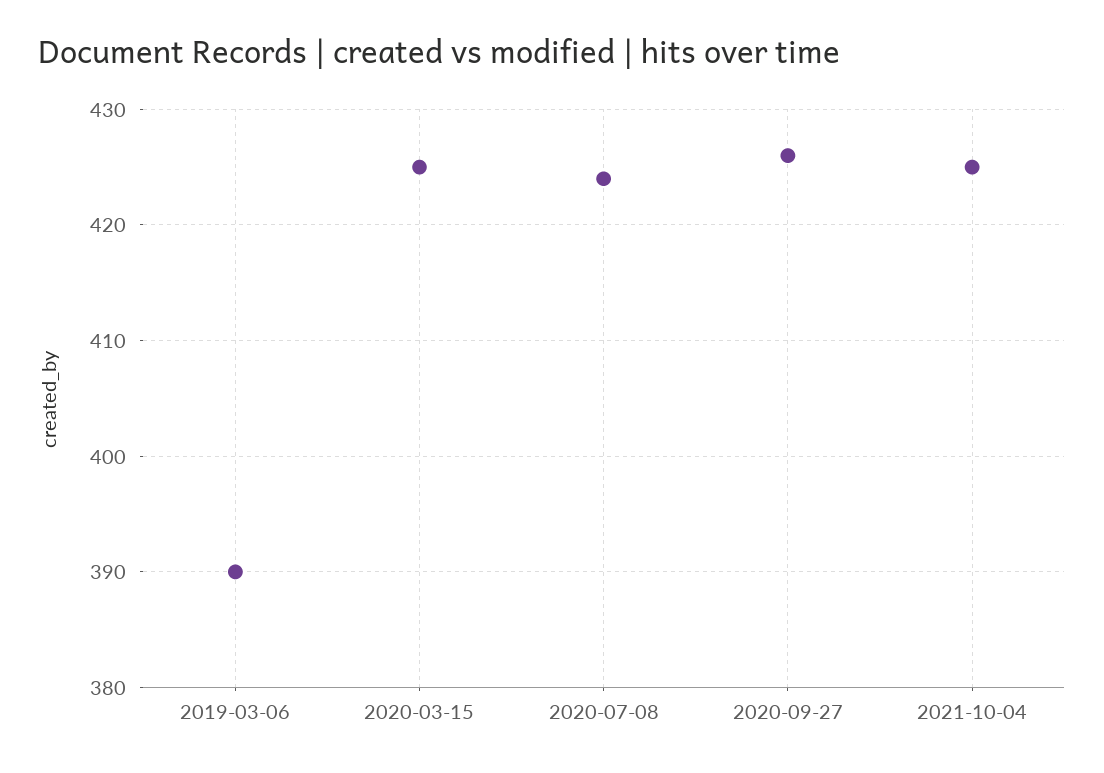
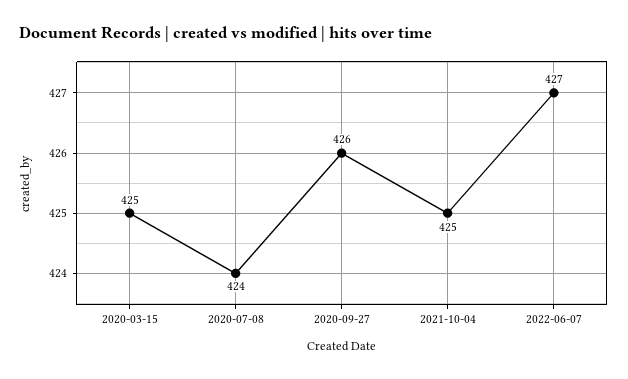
2019-03-06: 390 -> none
2022-06-07: none -> 427

